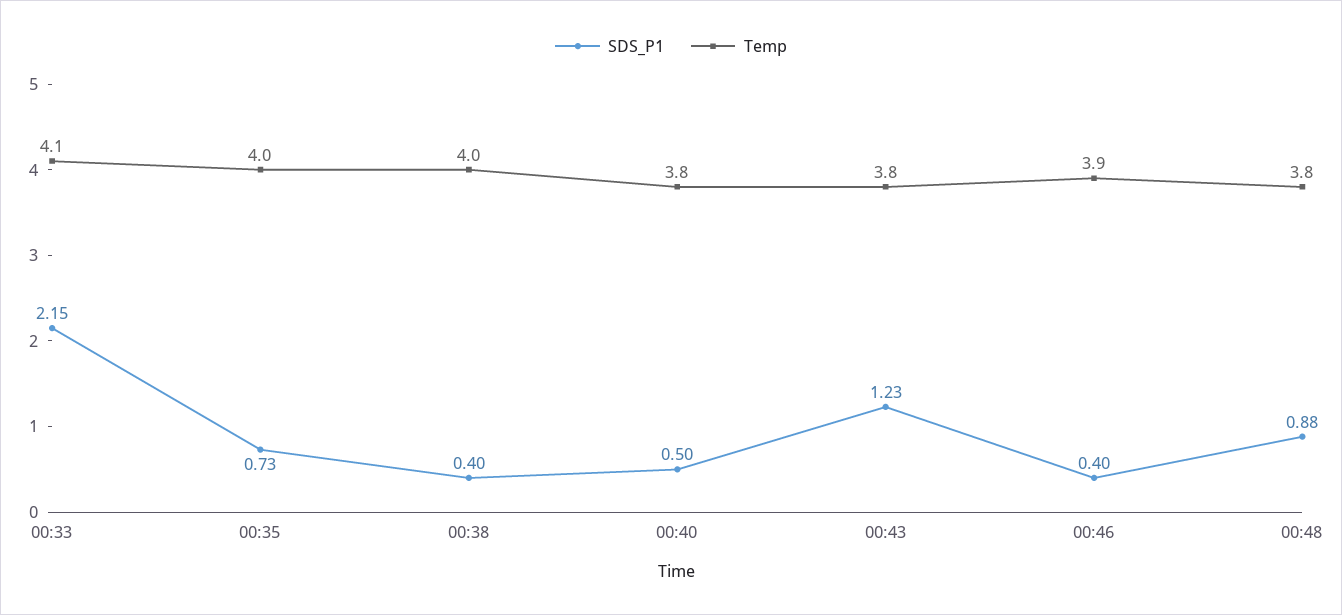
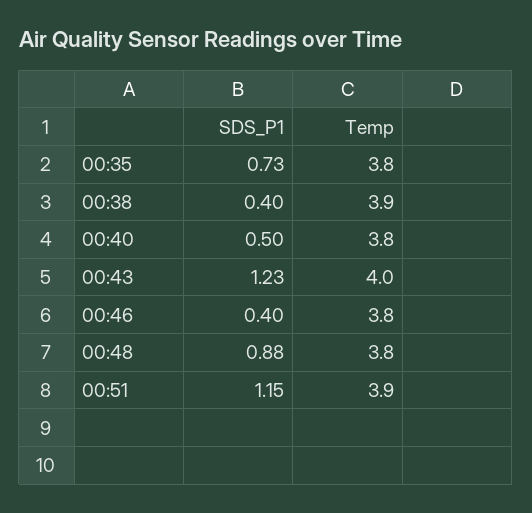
SDS_P1, 00:33: 2.15 -> none
Temp, 00:33: 4.1 -> none
Temp, 00:35: 4 -> 3.8
Temp, 00:38: 4 -> 3.9
Temp, 00:43: 3.8 -> 4
Temp, 00:46: 3.9 -> 3.8
SDS_P1, 00:51: none -> 1.15
Temp, 00:51: none -> 3.9

